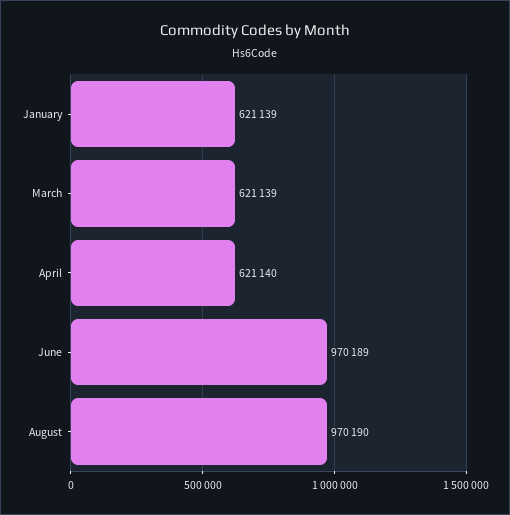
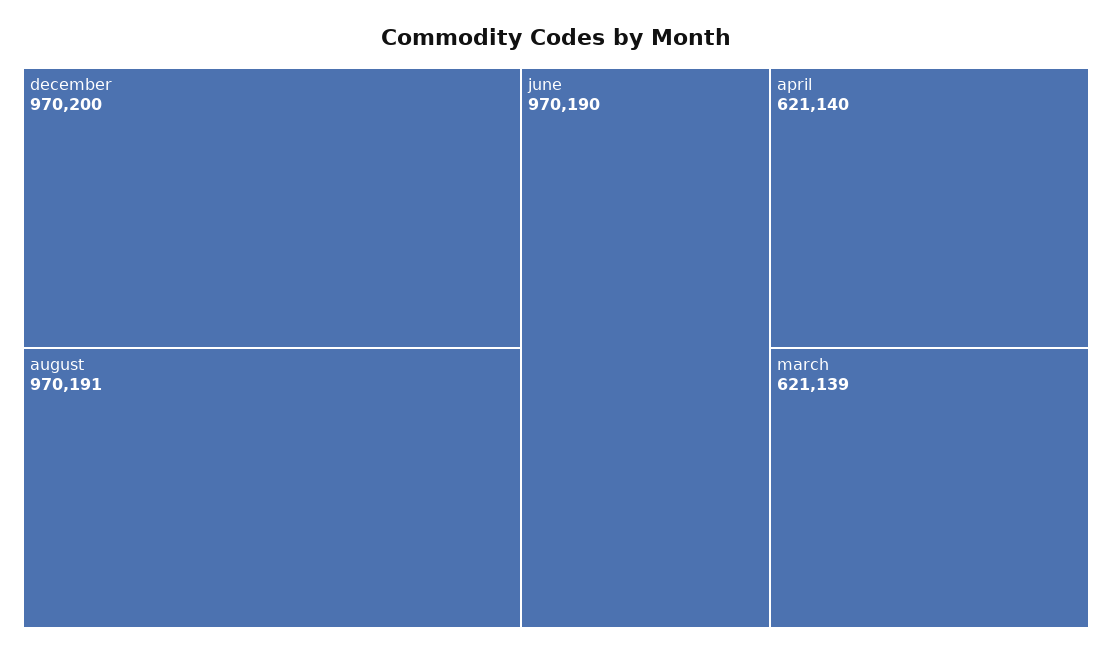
January: 621139 -> none
June: 970189 -> 970190
August: 970190 -> 970191
december: none -> 970200

